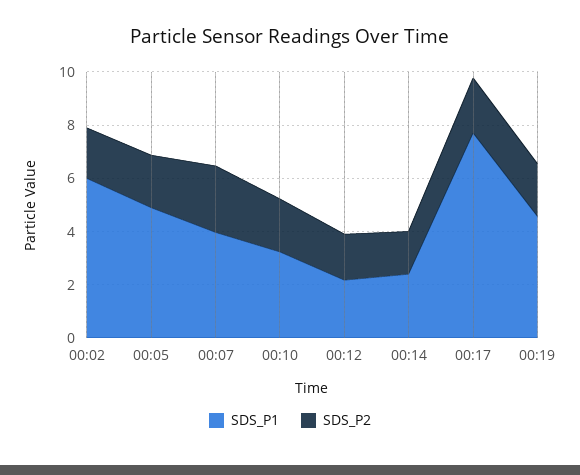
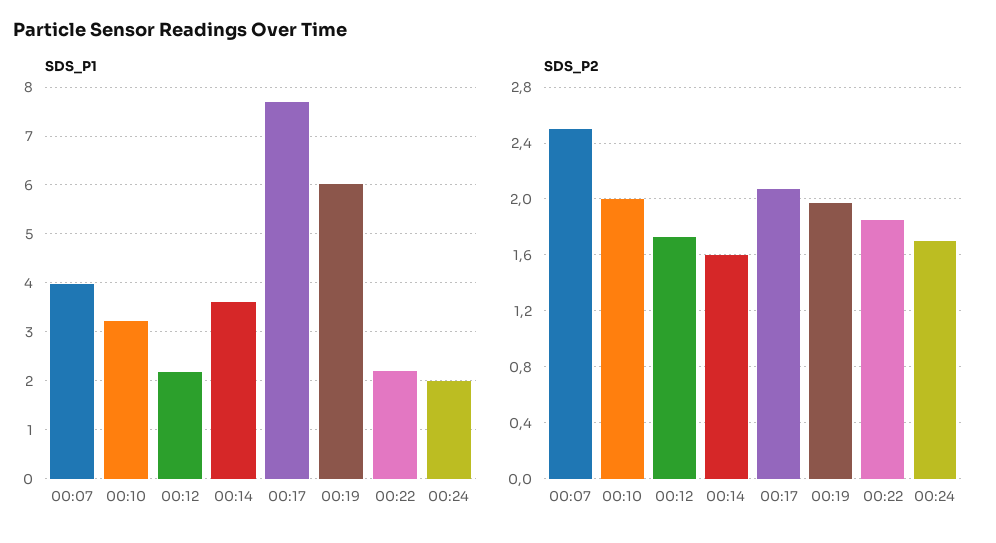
SDS_P1, 00:02: 6 -> none
SDS_P2, 00:02: 2 -> none
SDS_P1, 00:05: 5 -> none
SDS_P2, 00:05: 2 -> none
SDS_P1, 00:14: 2.5 -> 3.6
SDS_P1, 00:19: 4.5 -> 6
SDS_P1, 00:22: none -> 2.2
SDS_P1, 00:24: none -> 2
SDS_P2, 00:22: none -> 1.85
SDS_P2, 00:24: none -> 1.7

